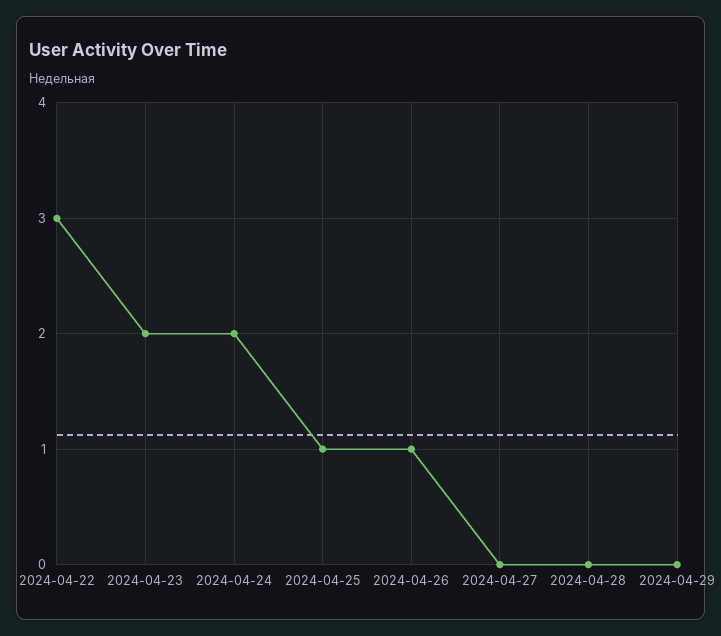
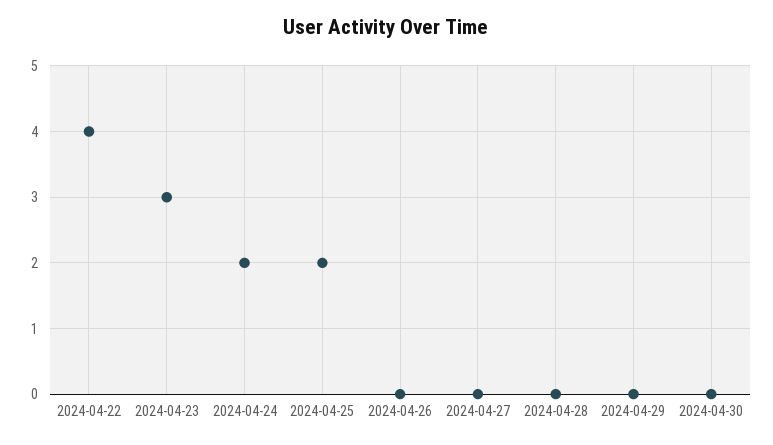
2024-04-22: 3 -> 4
2024-04-23: 2 -> 3
2024-04-25: 1 -> 2
2024-04-26: 1 -> 0
2024-04-30: none -> 0

